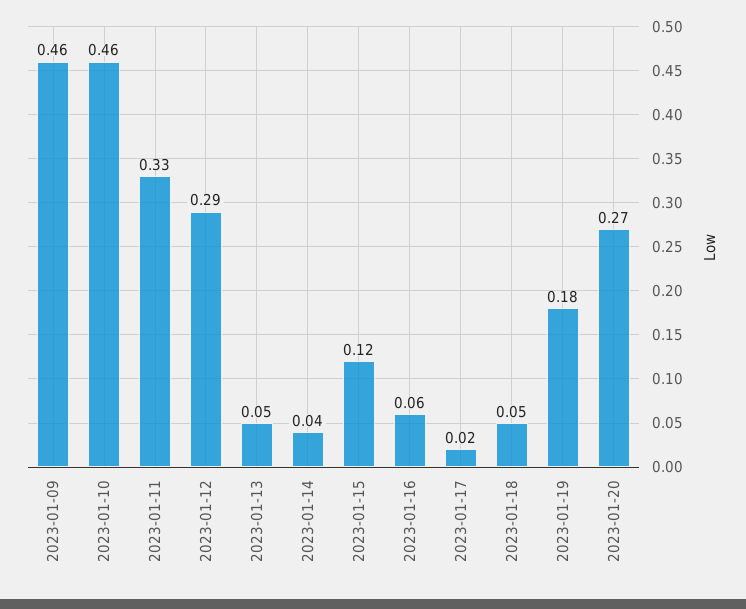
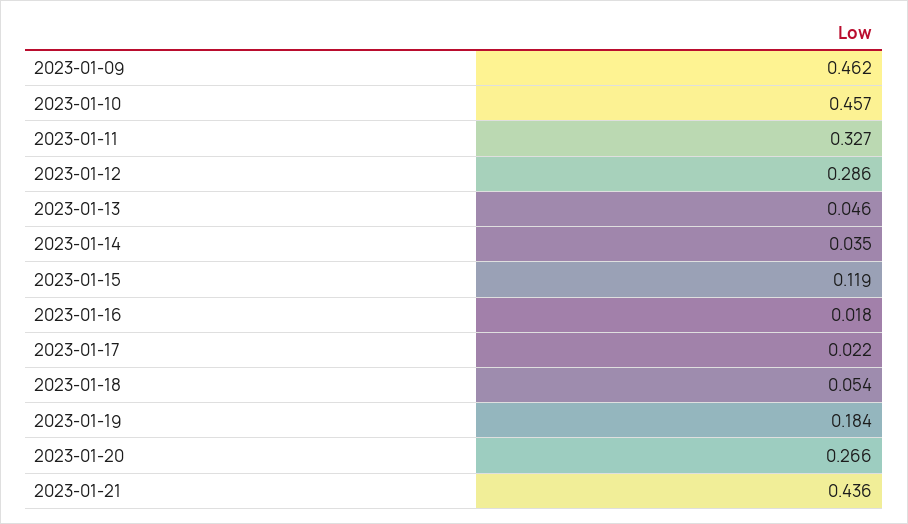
2023-01-16: 0.06 -> 0.018
2023-01-21: none -> 0.436

